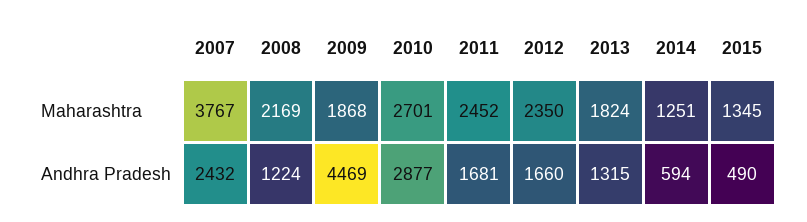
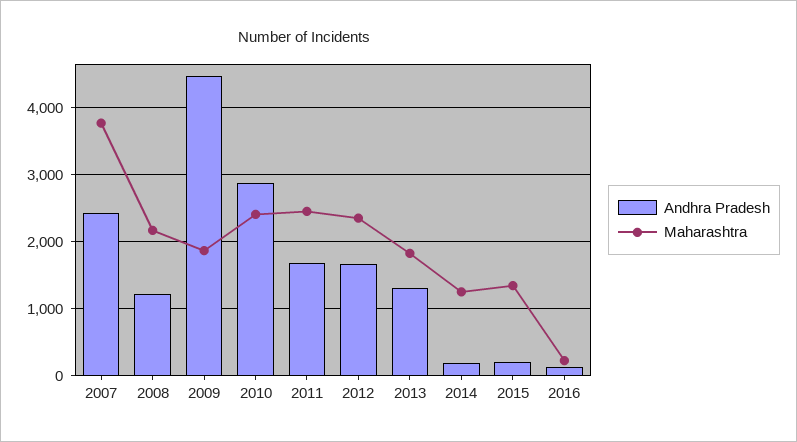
Maharashtra, 2010: 2701 -> 2400
Andhra Pradesh, 2014: 594 -> 200
Andhra Pradesh, 2015: 490 -> 200
Andhra Pradesh, 2016: none -> 100
Maharashtra, 2016: none -> 200

